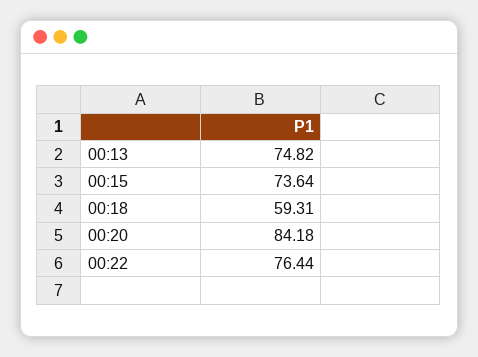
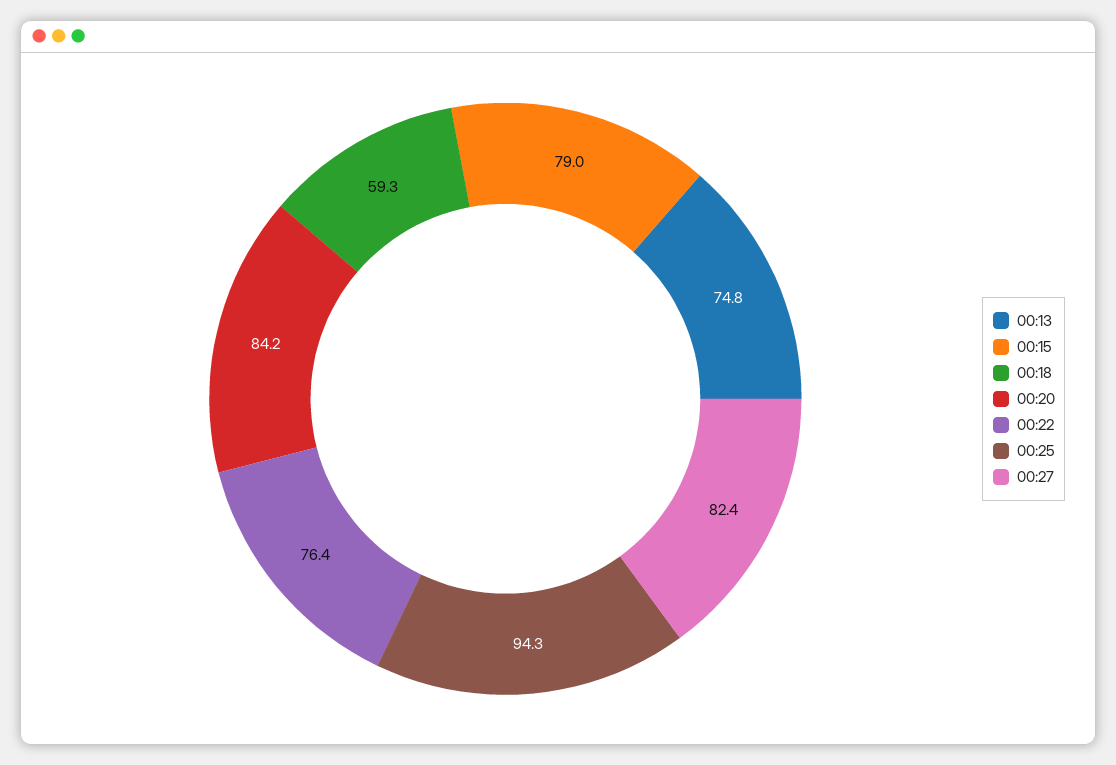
00:15: 73.64 -> 79
00:25: none -> 94.3
00:27: none -> 82.4

